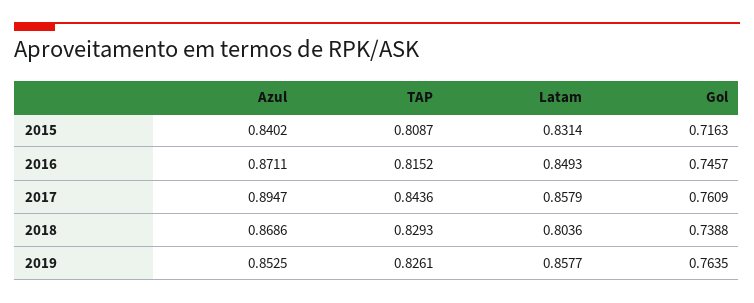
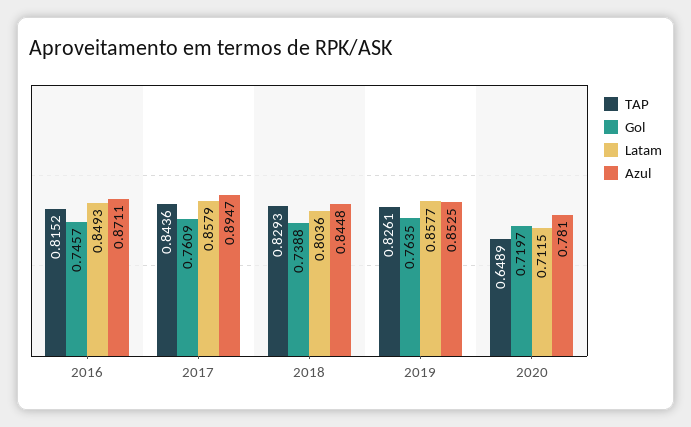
Azul, 2015: 0.8402 -> none
TAP, 2015: 0.8087 -> none
Latam, 2015: 0.8314 -> none
Gol, 2015: 0.7163 -> none
Azul, 2018: 0.8686 -> 0.8448
TAP, 2020: none -> 0.6489
Gol, 2020: none -> 0.7197
Latam, 2020: none -> 0.7115
Azul, 2020: none -> 0.781

